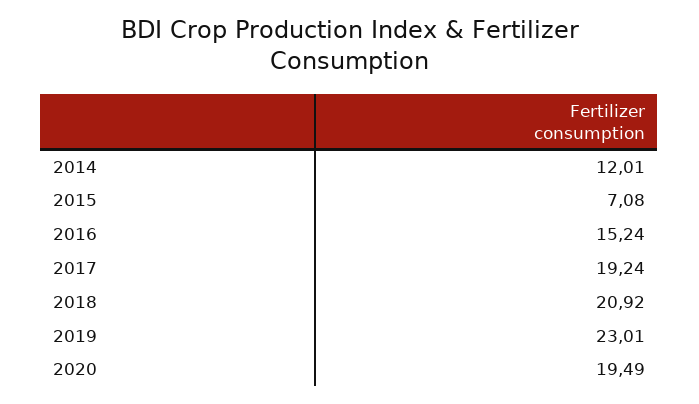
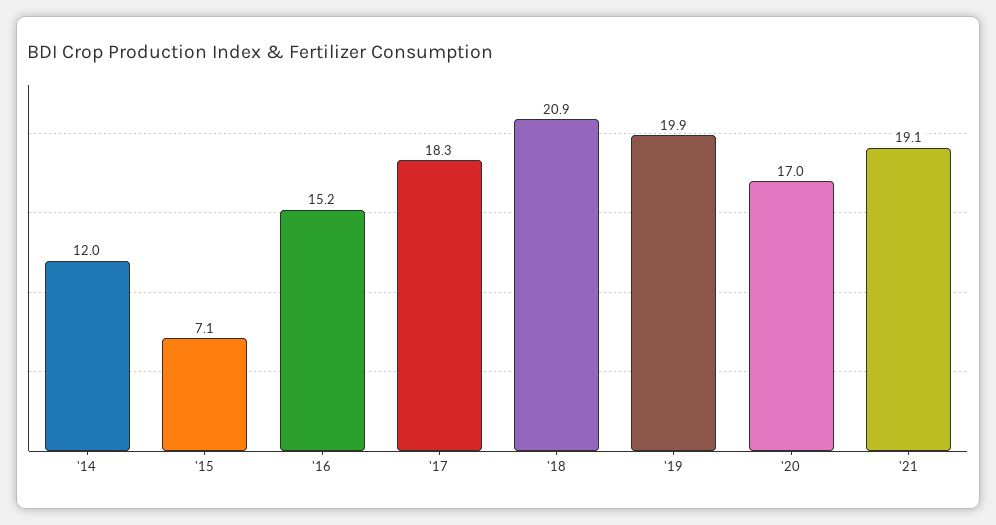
2017: 19.24 -> 18.3
2019: 23.01 -> 19.9
2020: 19.49 -> 17
'21: none -> 19.1

